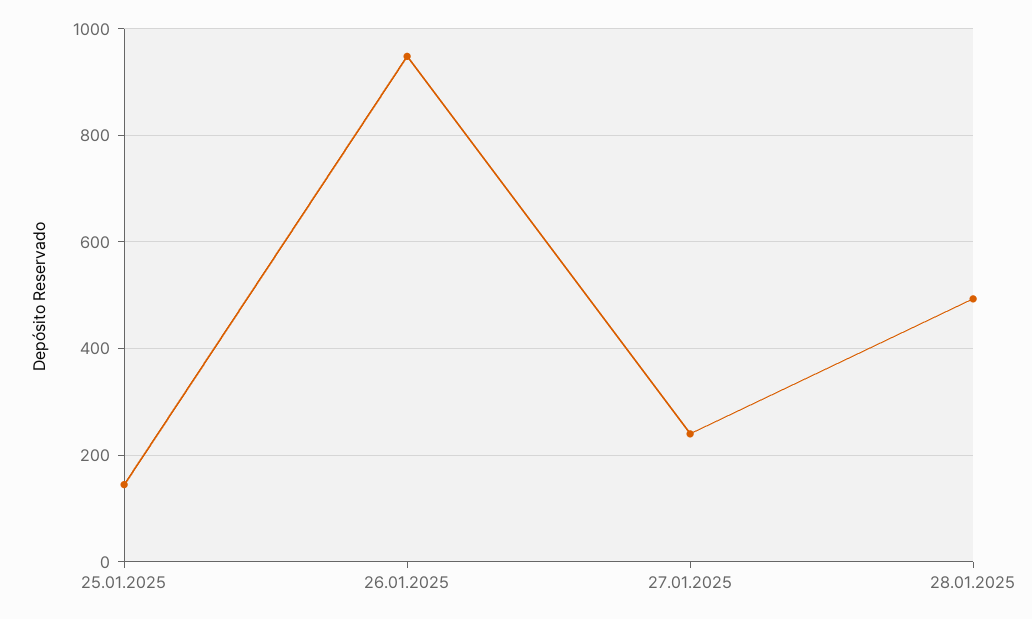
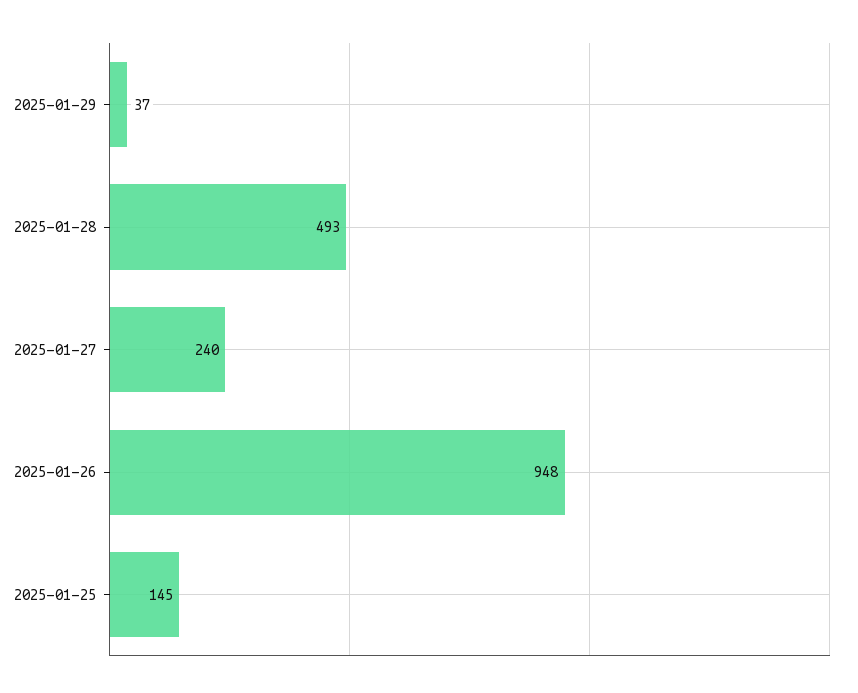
2025-01-29: none -> 37

